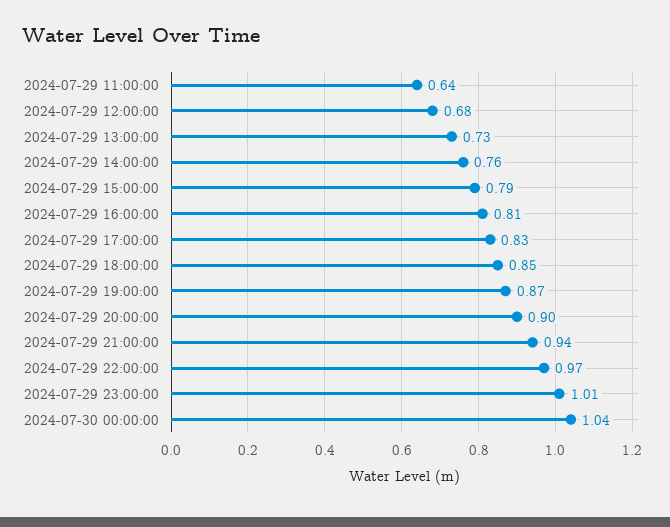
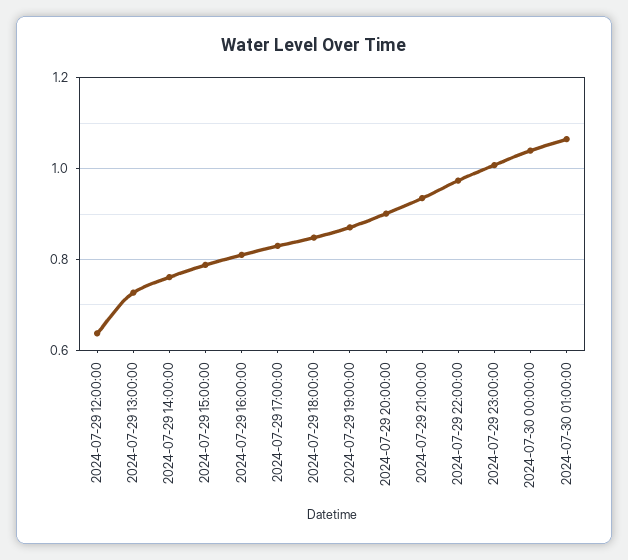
2024-07-29 11:00:00: 0.64 -> none
2024-07-29 12:00:00: 0.68 -> 0.64
2024-07-30 01:00:00: none -> 1.06

